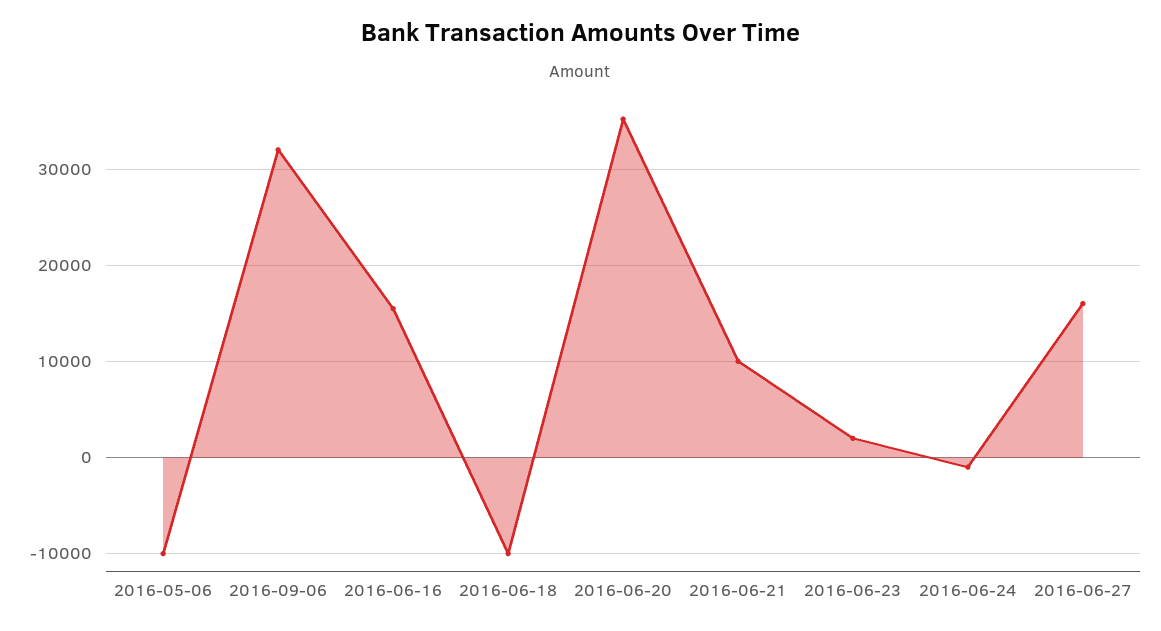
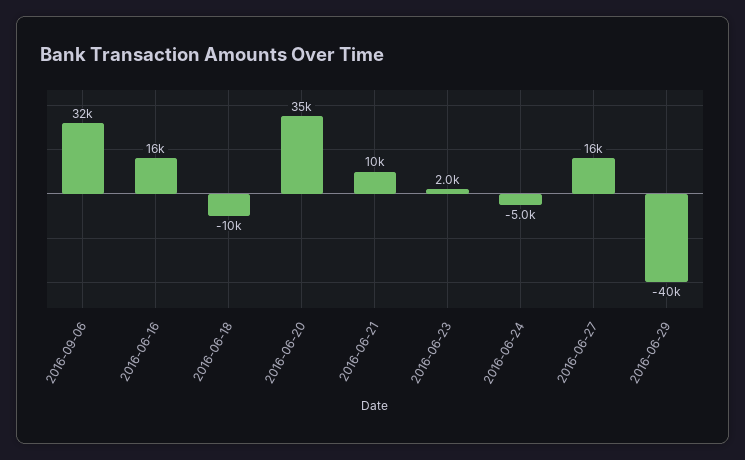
2016-05-06: -10000 -> none
2016-06-24: -1000 -> -5000
2016-06-29: none -> -40000

